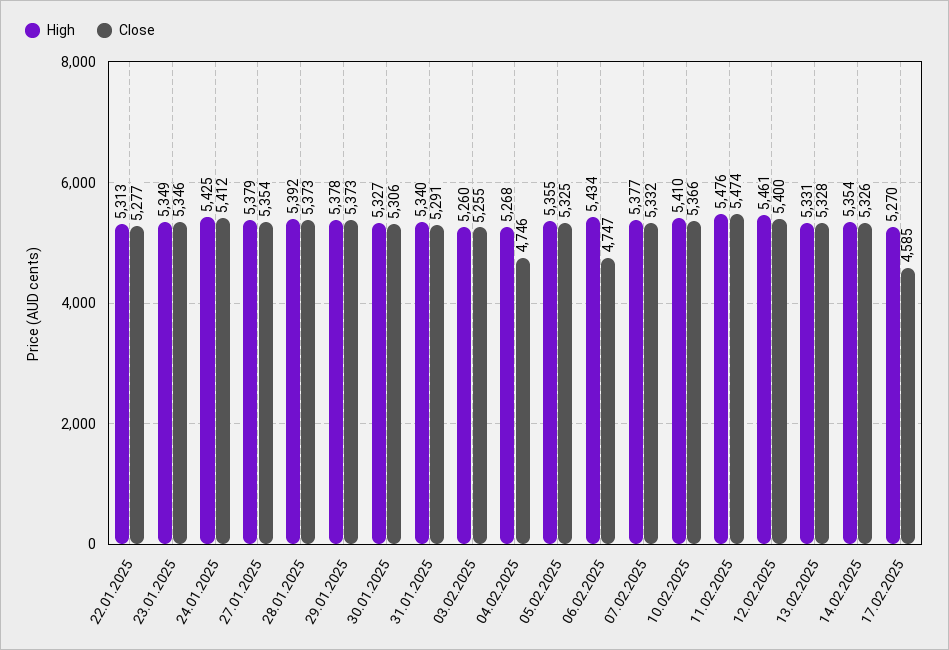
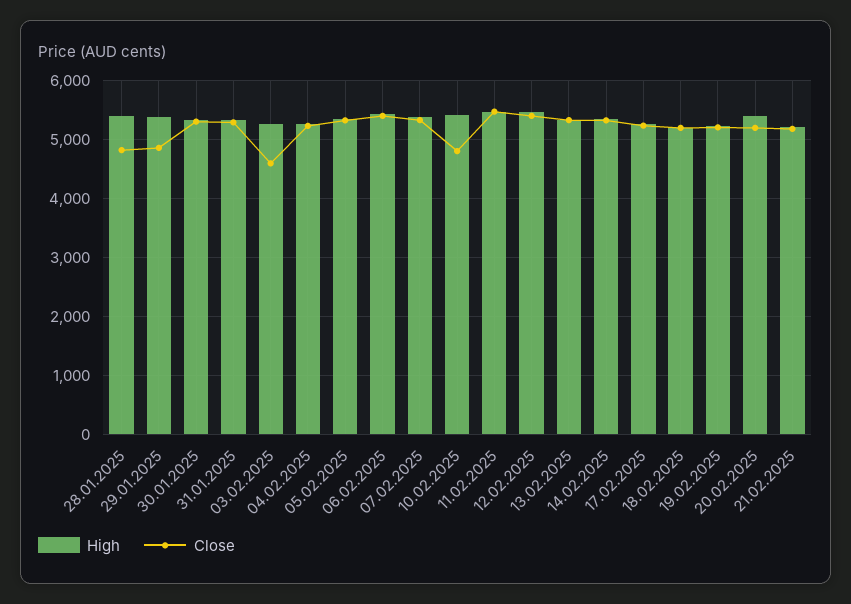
High, 22.01.2025: 5313 -> none
Close, 22.01.2025: 5277 -> none
High, 23.01.2025: 5349 -> none
Close, 23.01.2025: 5346 -> none
High, 24.01.2025: 5425 -> none
Close, 24.01.2025: 5412 -> none
High, 27.01.2025: 5379 -> none
Close, 27.01.2025: 5354 -> none
Close, 28.01.2025: 5373 -> 4800
Close, 29.01.2025: 5373 -> 4800
Close, 03.02.2025: 5255 -> 4600
Close, 04.02.2025: 4746 -> 5200
Close, 06.02.2025: 4747 -> 5400
Close, 10.02.2025: 5366 -> 4800
Close, 17.02.2025: 4585 -> 5200
High, 18.02.2025: none -> 5200
Close, 18.02.2025: none -> 5200
High, 19.02.2025: none -> 5200
Close, 19.02.2025: none -> 5200
High, 20.02.2025: none -> 5400
Close, 20.02.2025: none -> 5200
High, 21.02.2025: none -> 5200
Close, 21.02.2025: none -> 5200

